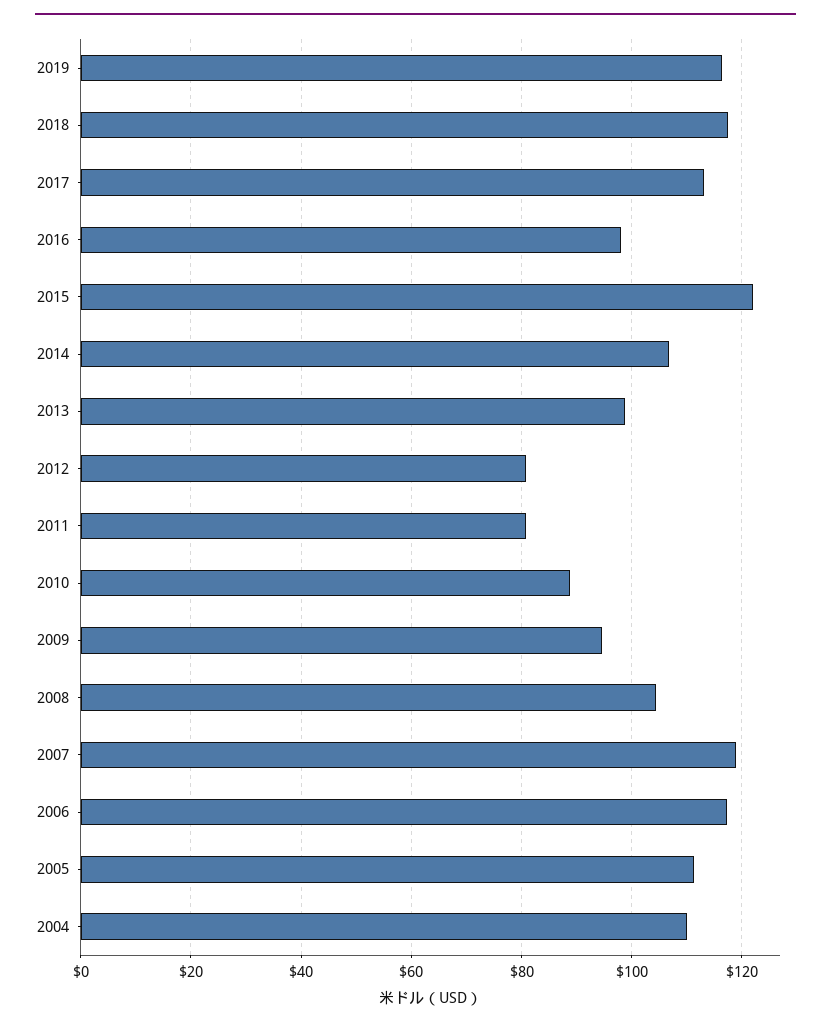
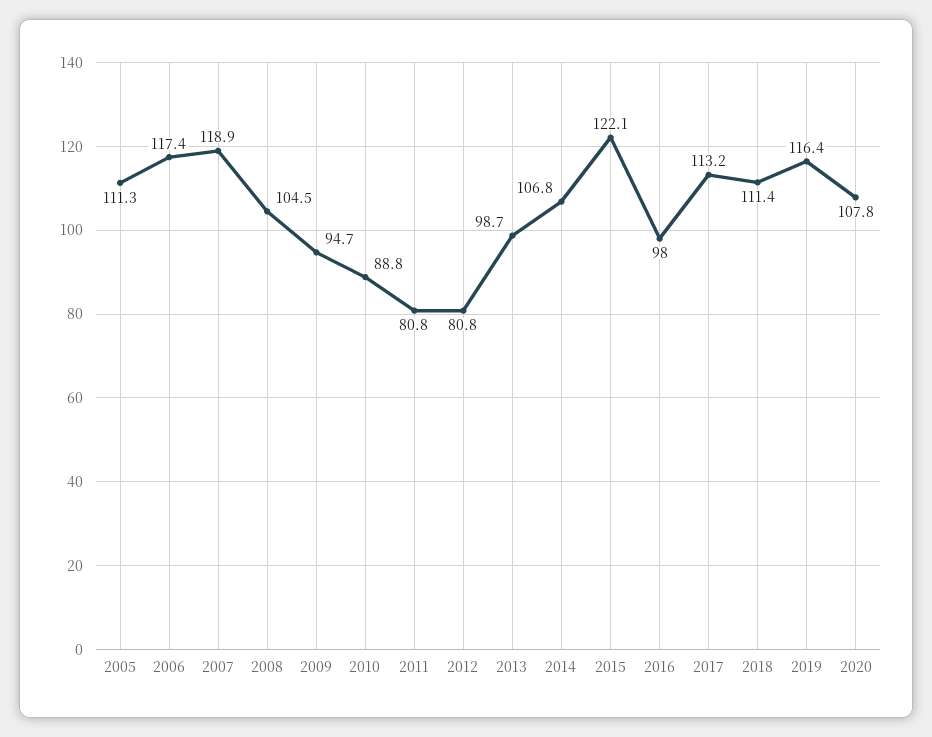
2018: 118 -> 111.4
2004: 110 -> none
2020: none -> 107.8

